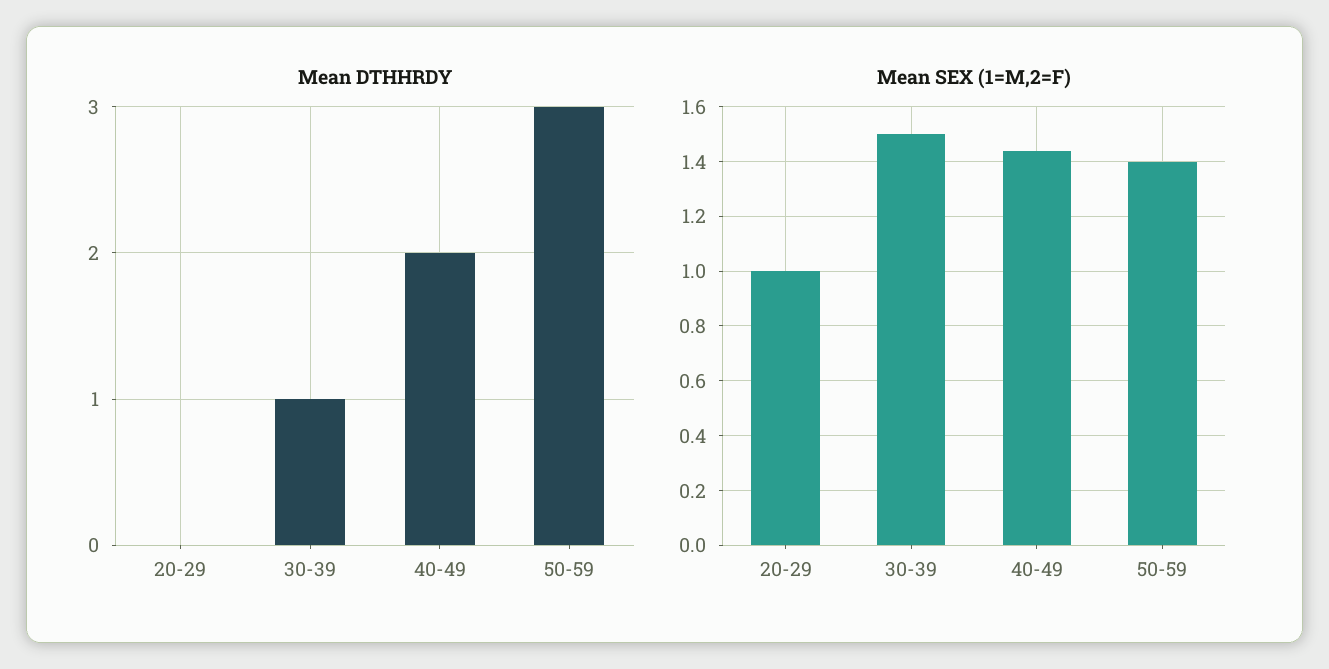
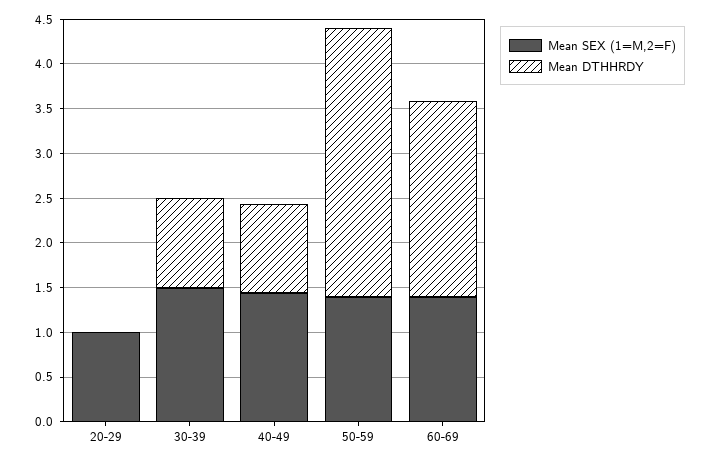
Mean DTHHRDY, 40-49: 2 -> 1
Mean SEX (1=M,2=F), 60-69: none -> 1.4
Mean DTHHRDY, 60-69: none -> 2.2

